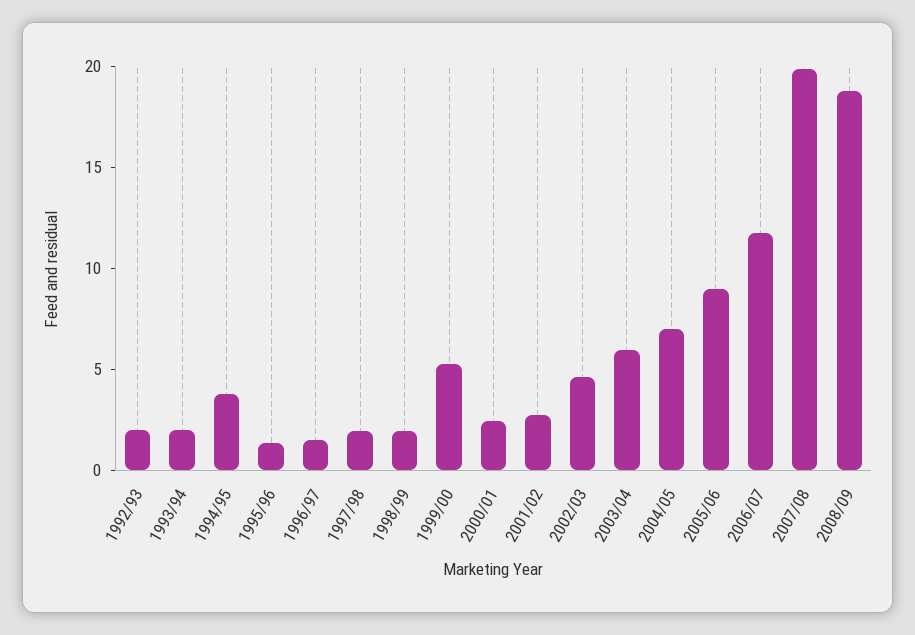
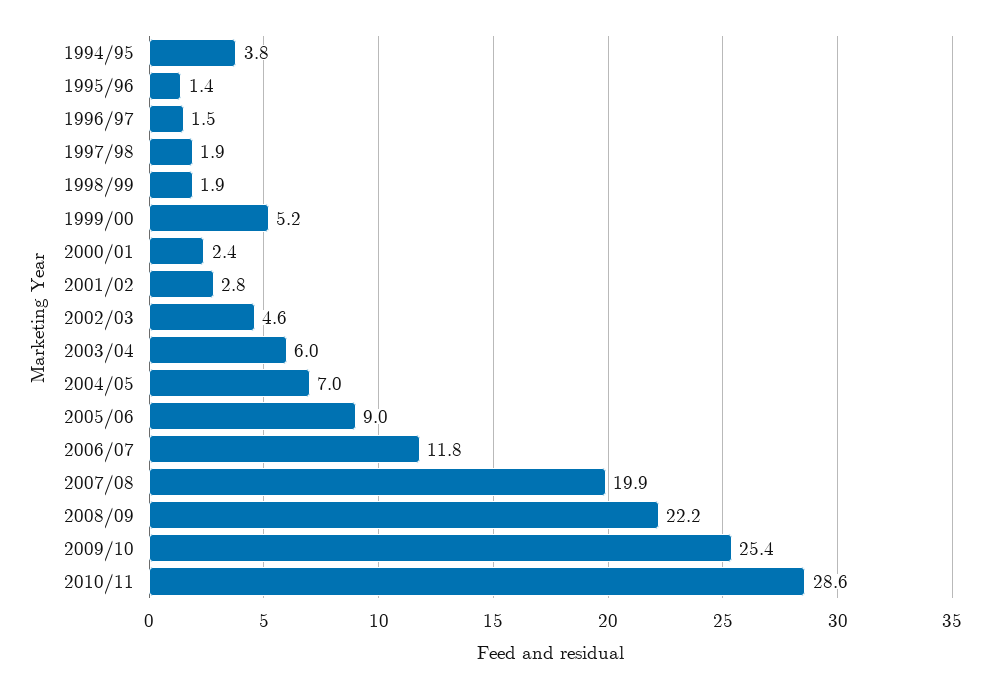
1992/93: 2 -> none
1993/94: 2 -> none
2008/09: 19 -> 22.2
2009/10: none -> 25.4
2010/11: none -> 28.6

